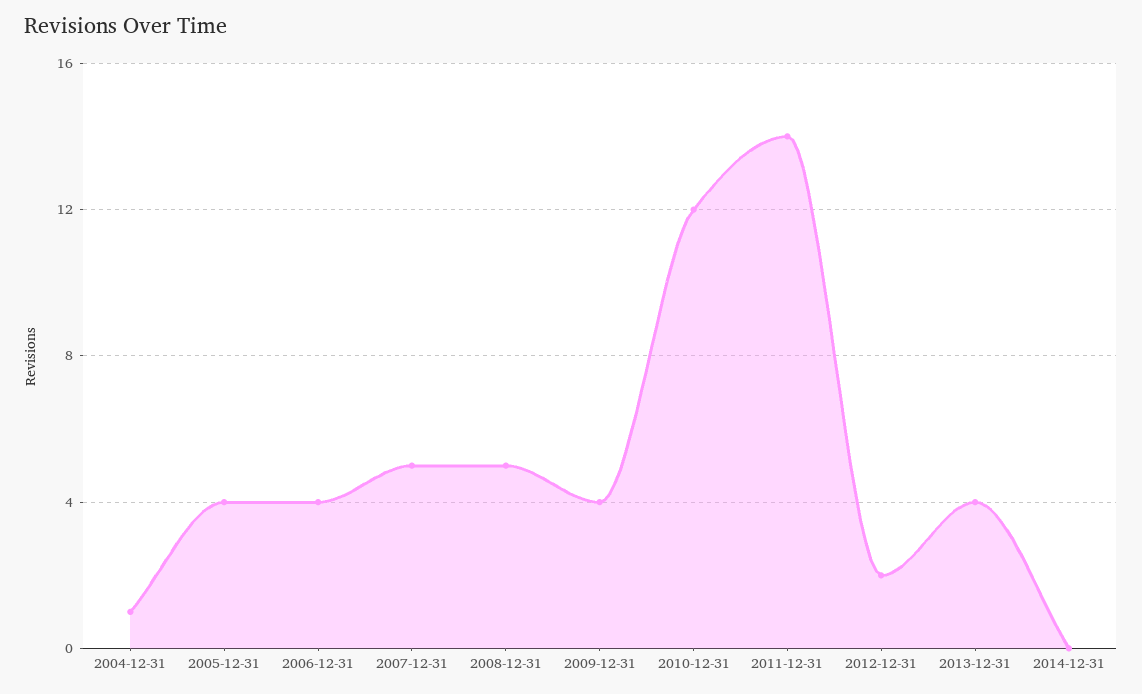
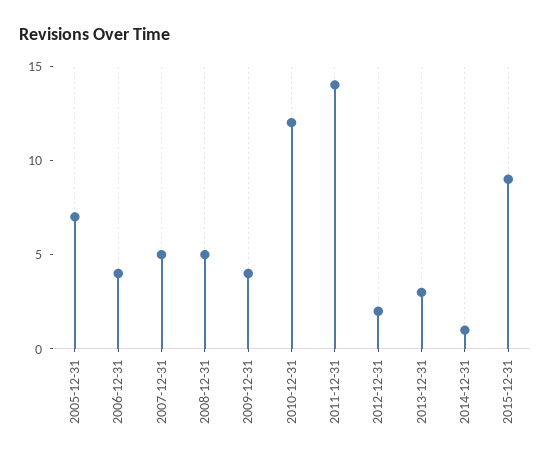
2004-12-31: 1 -> none
2005-12-31: 4 -> 7
2013-12-31: 4 -> 3
2014-12-31: 0 -> 1
2015-12-31: none -> 9

